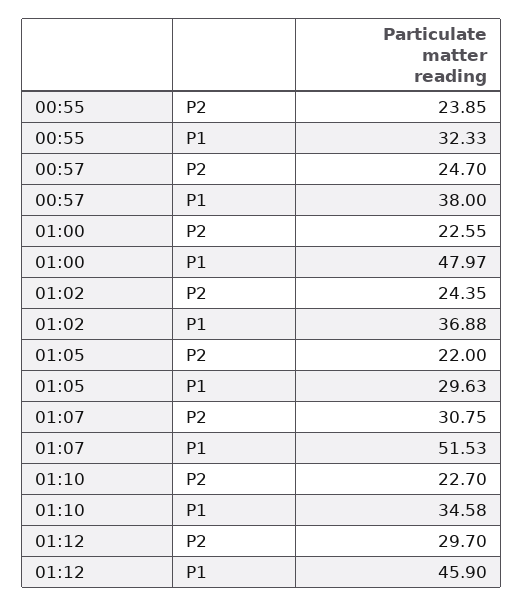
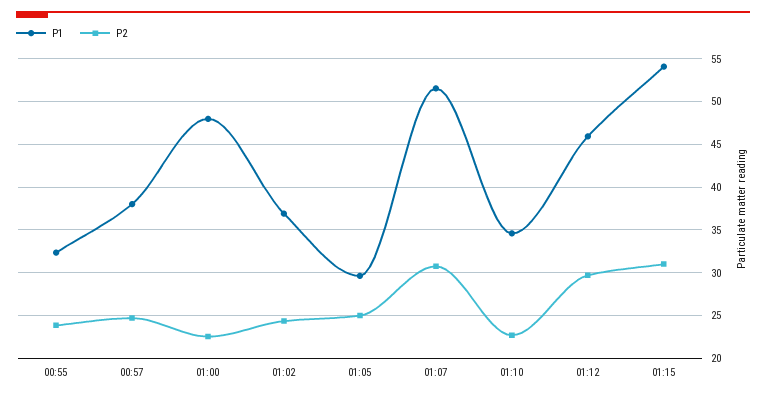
P2, 01:05: 22 -> 25
P1, 01:15: none -> 54
P2, 01:15: none -> 31

